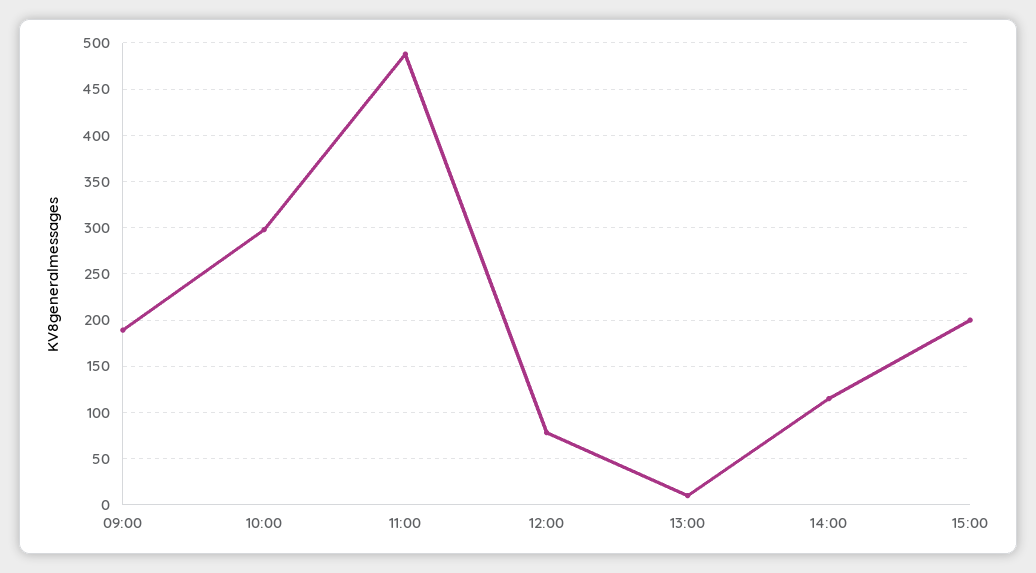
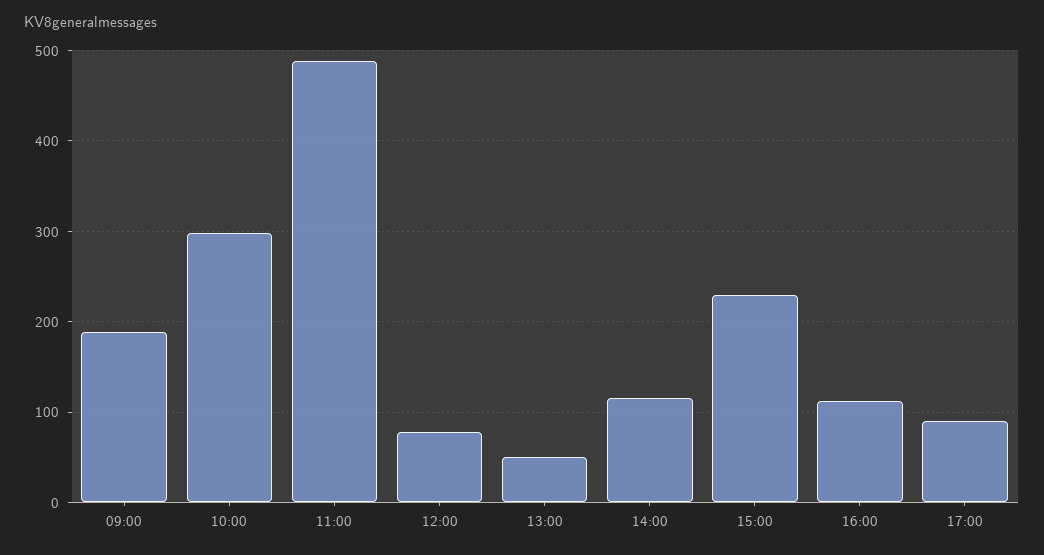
13:00: 10 -> 50
15:00: 200 -> 230
16:00: none -> 110
17:00: none -> 90

